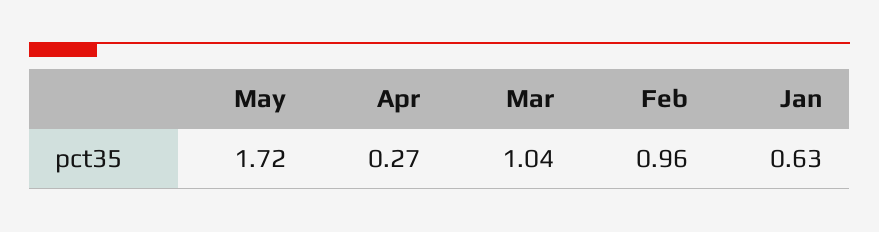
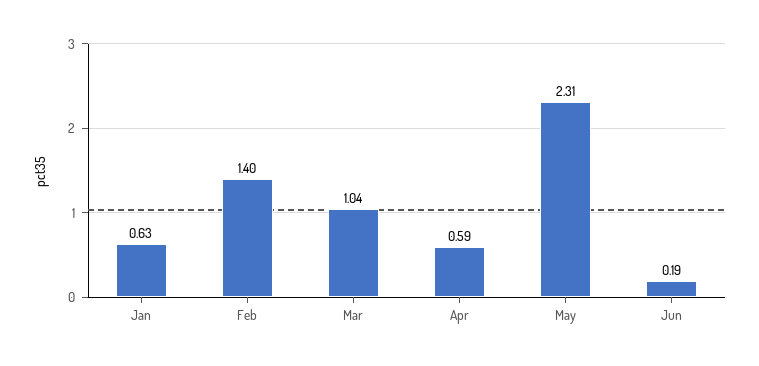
May: 1.72 -> 2.31
Apr: 0.27 -> 0.59
Feb: 0.96 -> 1.4
Jun: none -> 0.19

